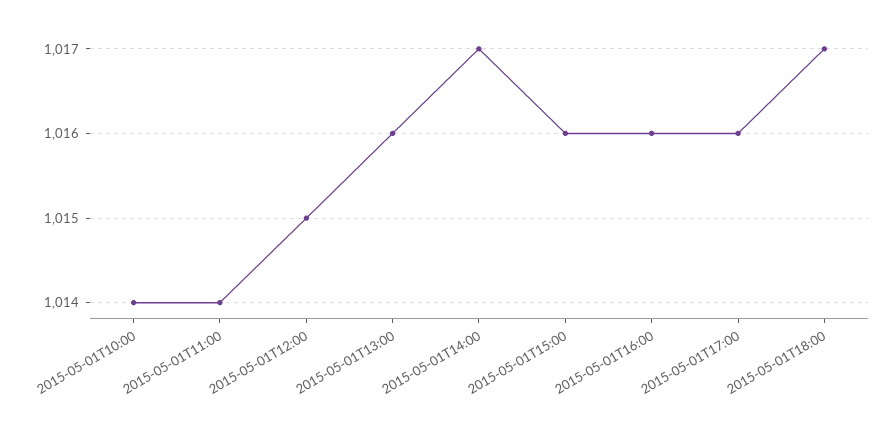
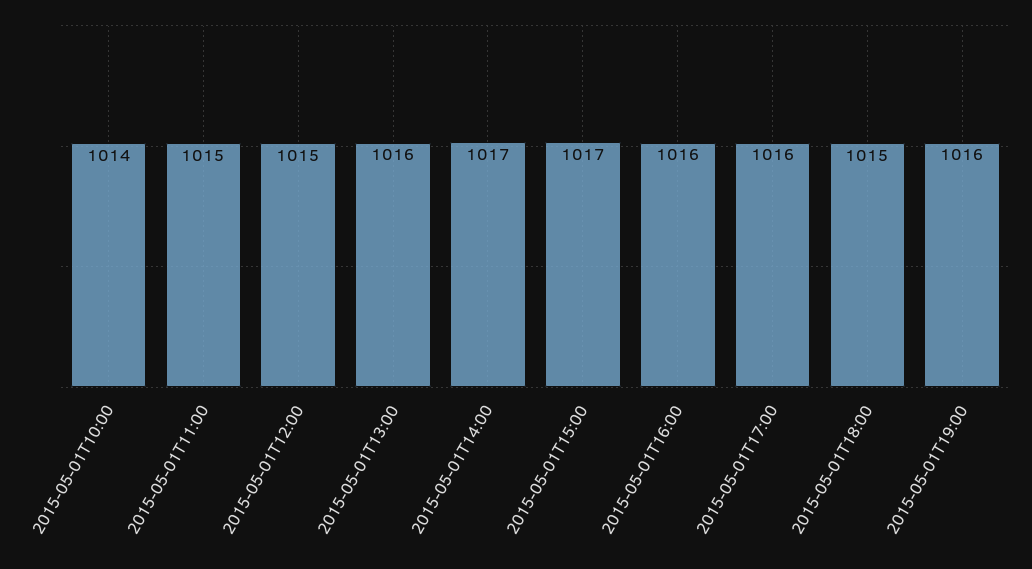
2015-05-01T11:00: 1014 -> 1015
2015-05-01T15:00: 1016 -> 1017
2015-05-01T18:00: 1017 -> 1015
2015-05-01T19:00: none -> 1016

